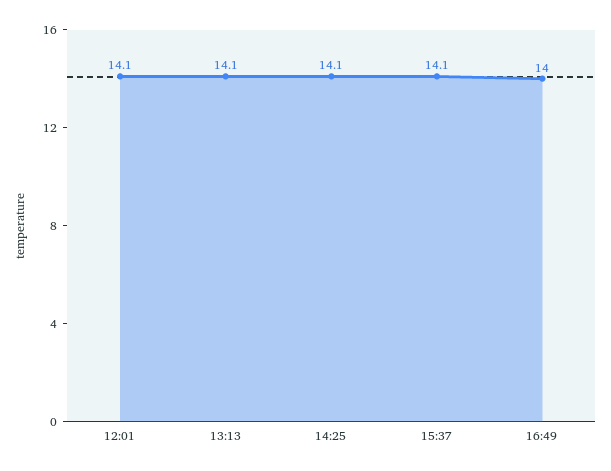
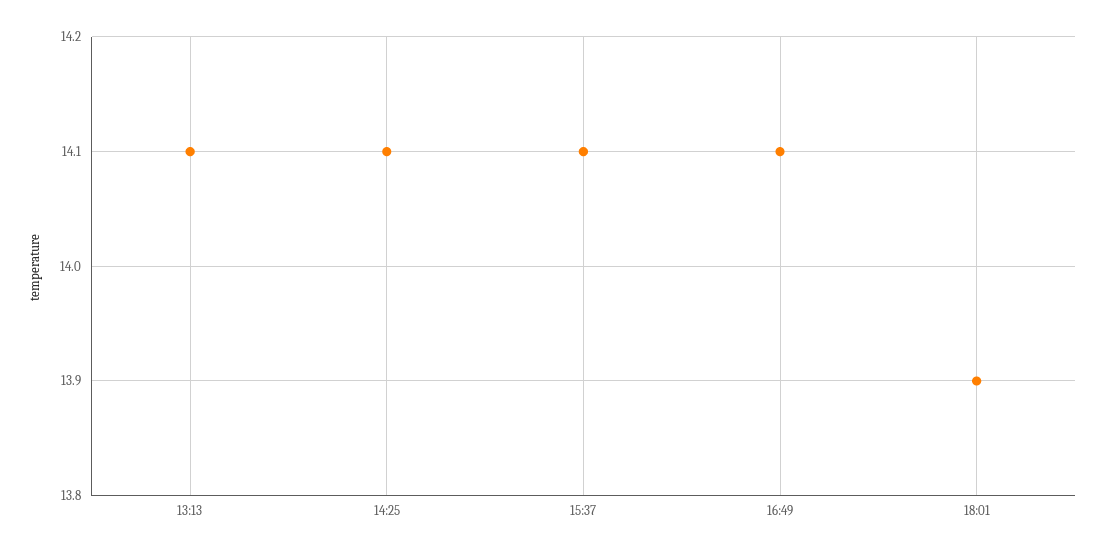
12:01: 14.1 -> none
16:49: 14 -> 14.1
18:01: none -> 13.9

